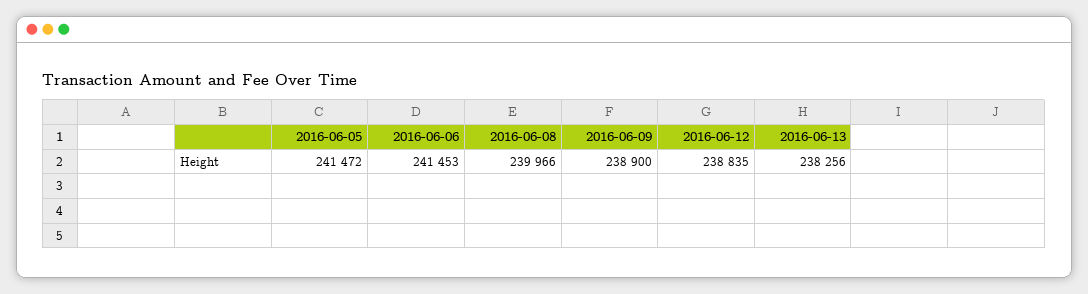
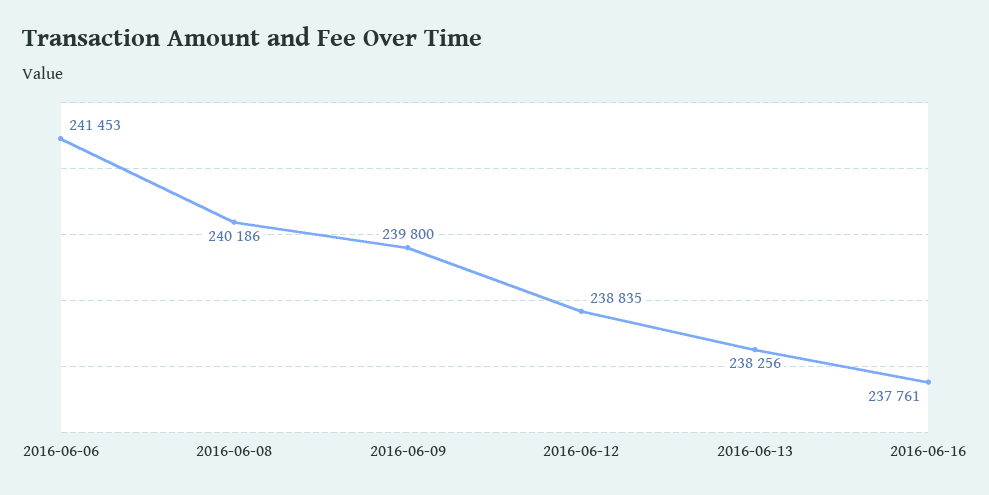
2016-06-05: 241472 -> none
2016-06-08: 239966 -> 240186
2016-06-09: 238900 -> 239800
2016-06-16: none -> 237761

